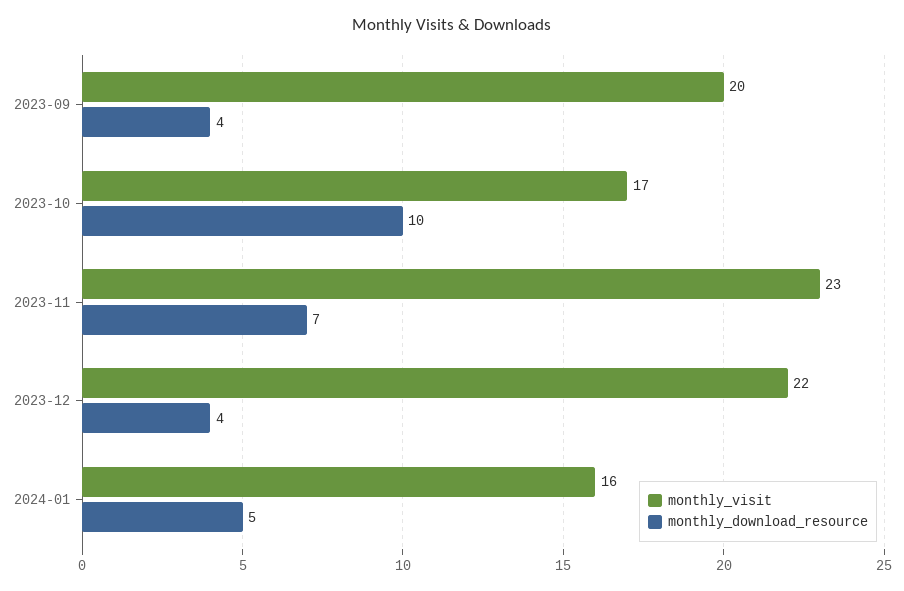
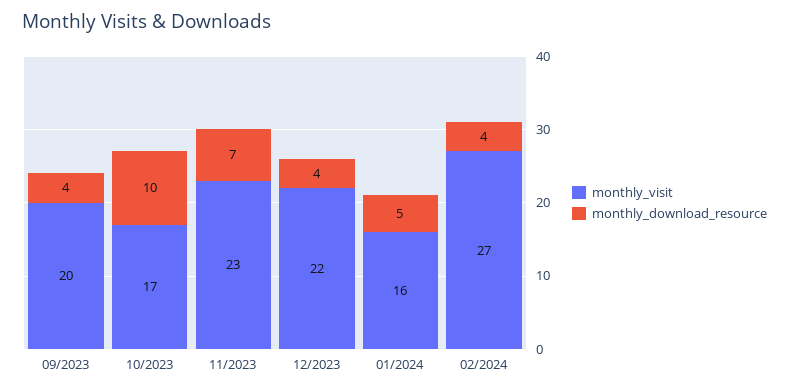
monthly_visit, 02/2024: none -> 27
monthly_download_resource, 02/2024: none -> 4

